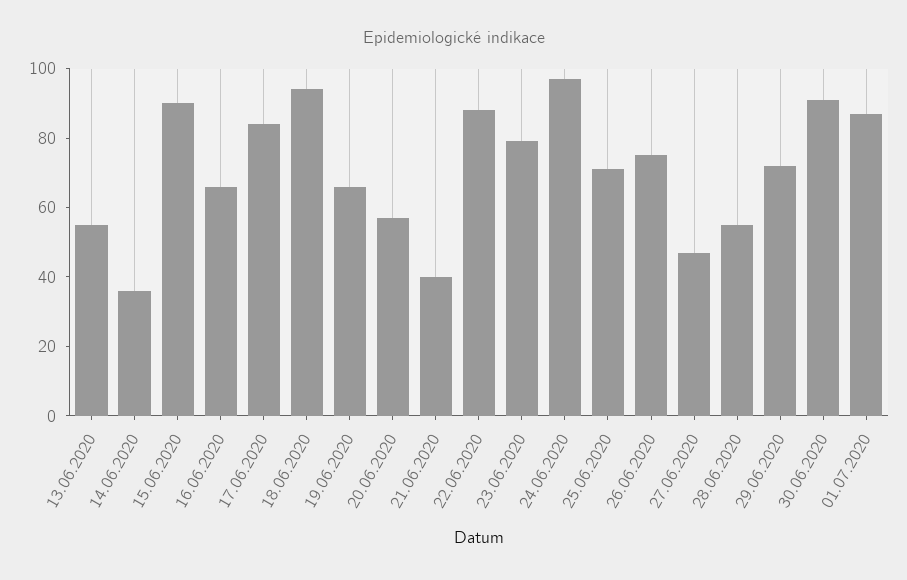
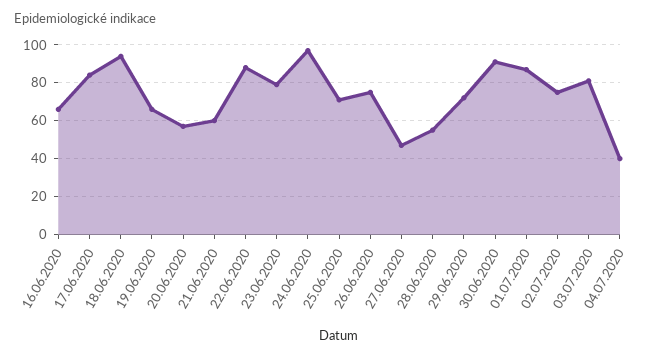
13.06.2020: 55 -> none
14.06.2020: 35 -> none
15.06.2020: 90 -> none
21.06.2020: 40 -> 60
02.07.2020: none -> 75
03.07.2020: none -> 80
04.07.2020: none -> 40

